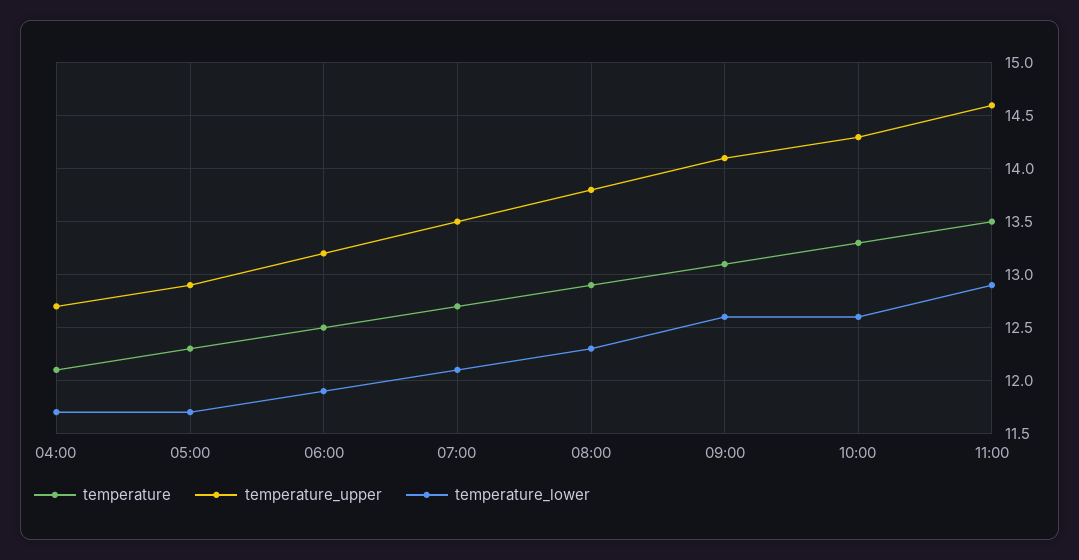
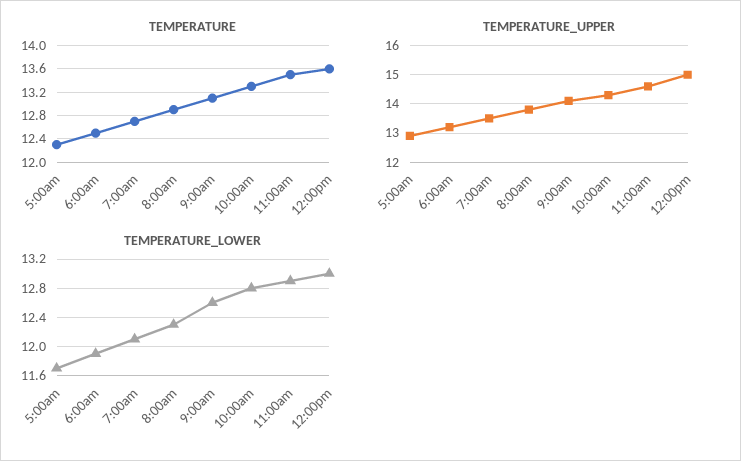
temperature, 04:00: 12.1 -> none
temperature_upper, 04:00: 12.7 -> none
temperature_lower, 04:00: 11.7 -> none
temperature_lower, 10:00: 12.6 -> 12.8
temperature, 12:00pm: none -> 13.6
temperature_upper, 12:00pm: none -> 15
temperature_lower, 12:00pm: none -> 13

